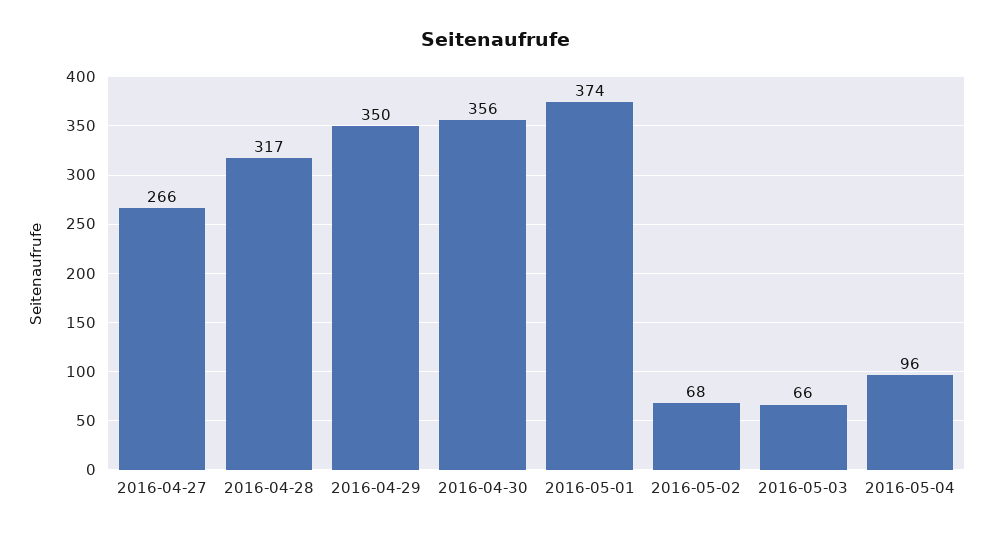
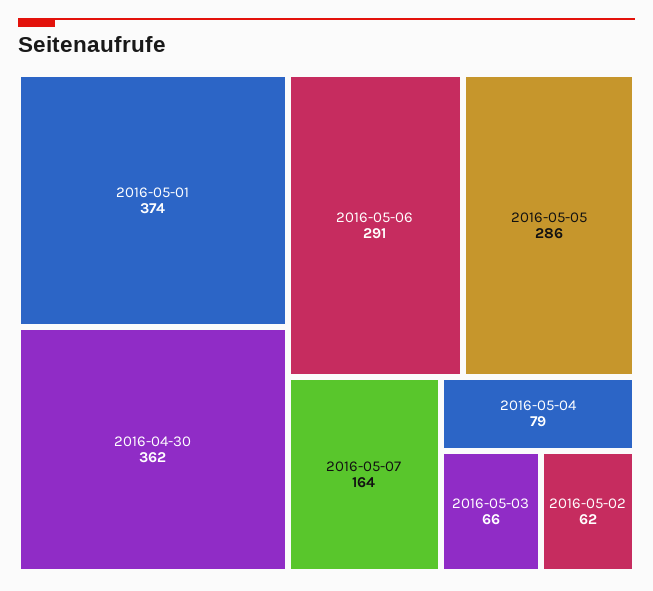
2016-04-27: 266 -> none
2016-04-28: 317 -> none
2016-04-29: 350 -> none
2016-04-30: 356 -> 362
2016-05-02: 68 -> 62
2016-05-04: 96 -> 79
2016-05-06: none -> 291
2016-05-05: none -> 286
2016-05-07: none -> 164

